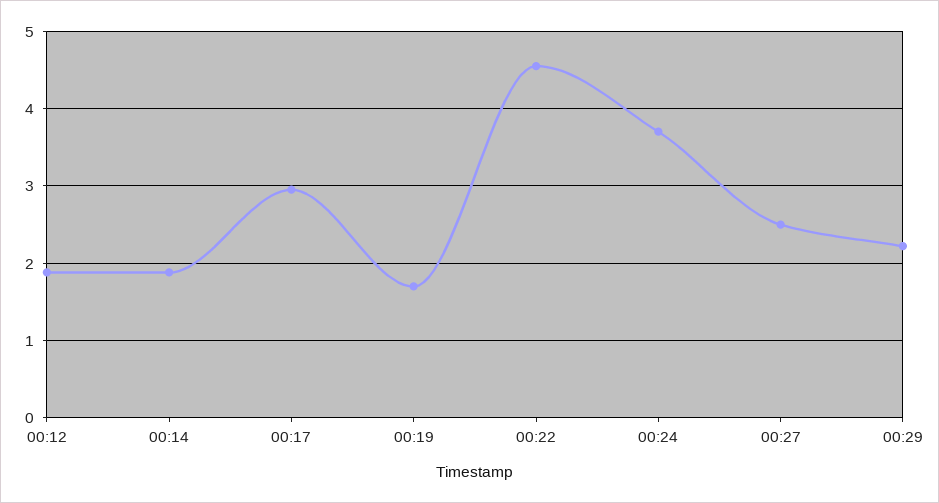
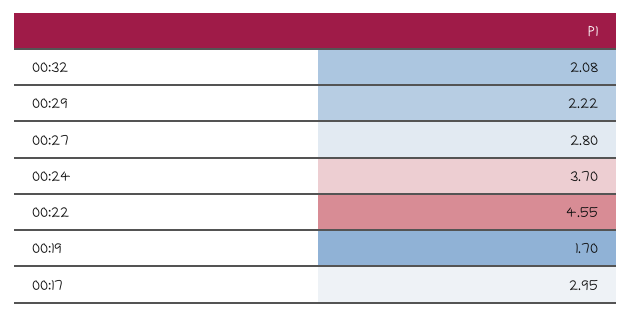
00:12: 1.9 -> none
00:14: 1.9 -> none
00:27: 2.5 -> 2.8
00:32: none -> 2.08

